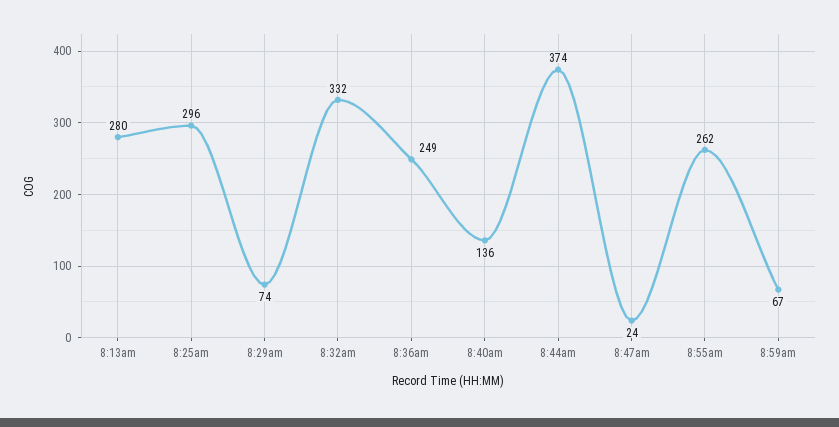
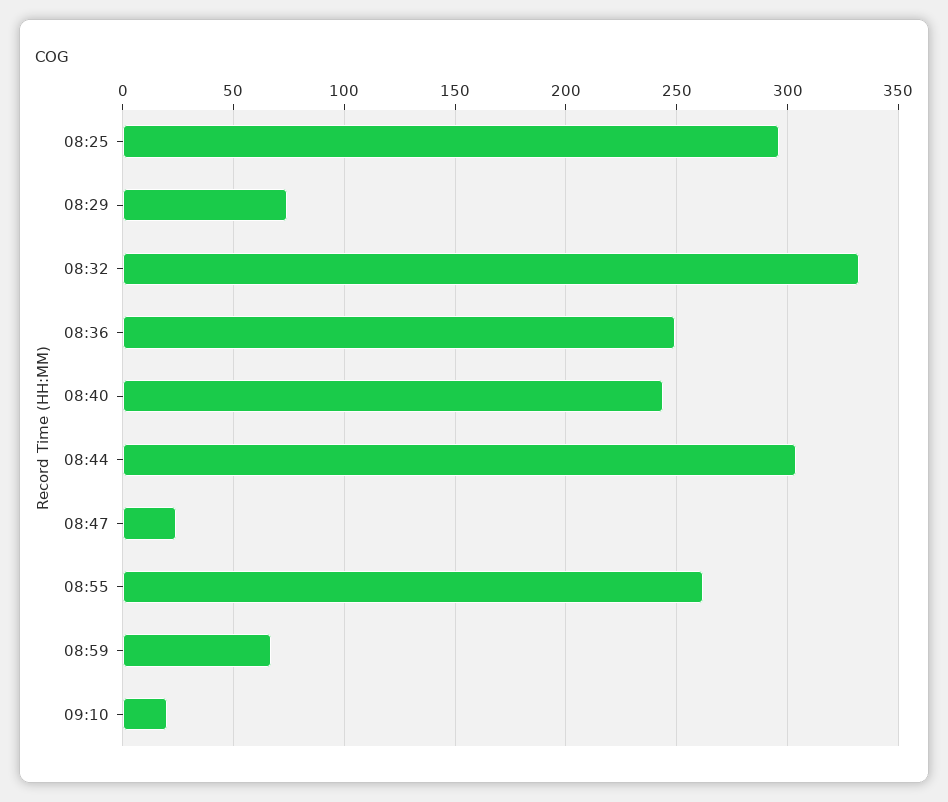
8:13am: 280 -> none
8:40am: 136 -> 245
8:44am: 374 -> 305
09:10: none -> 20

